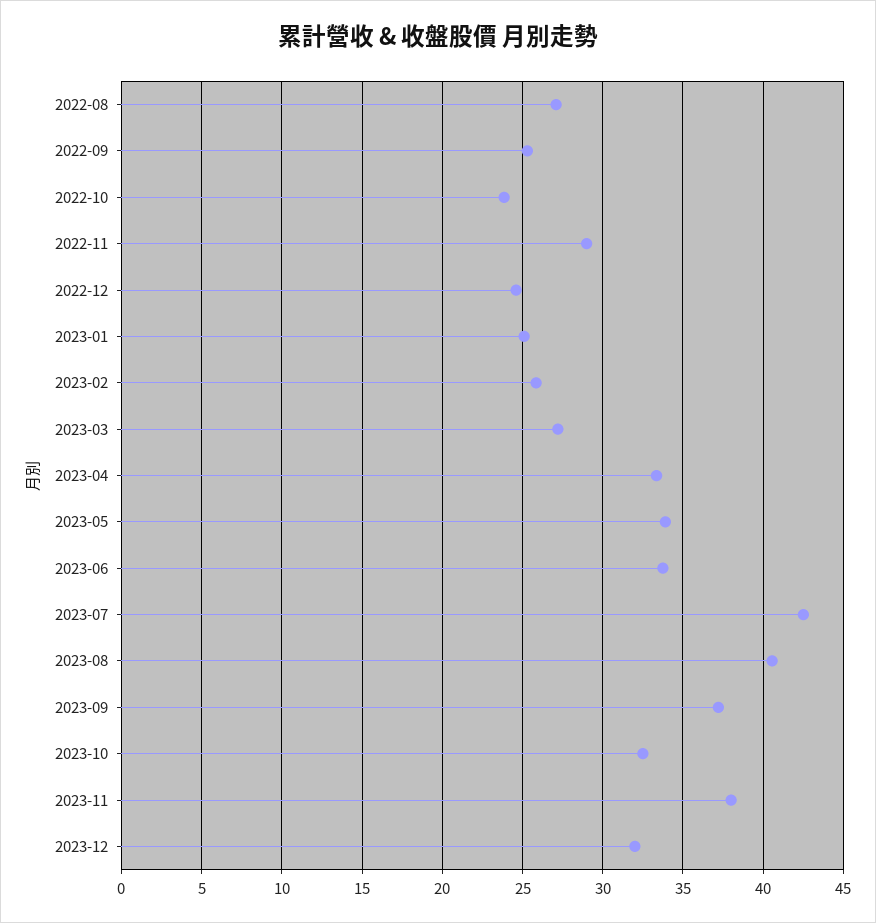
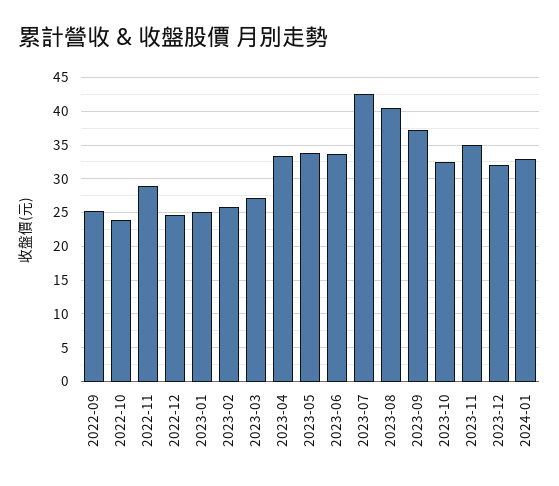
2022-08: 27 -> none
2023-11: 38 -> 35
2024-01: none -> 33

